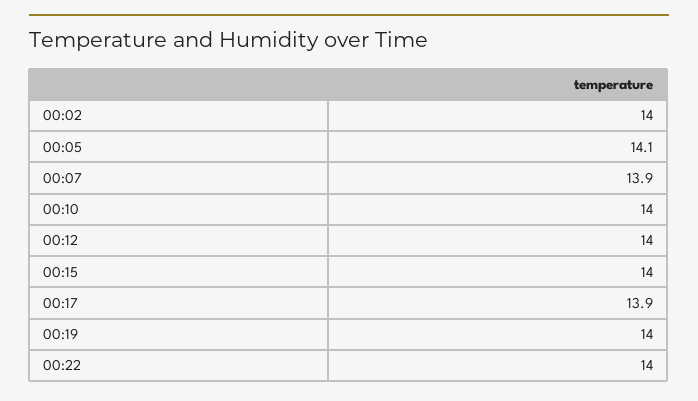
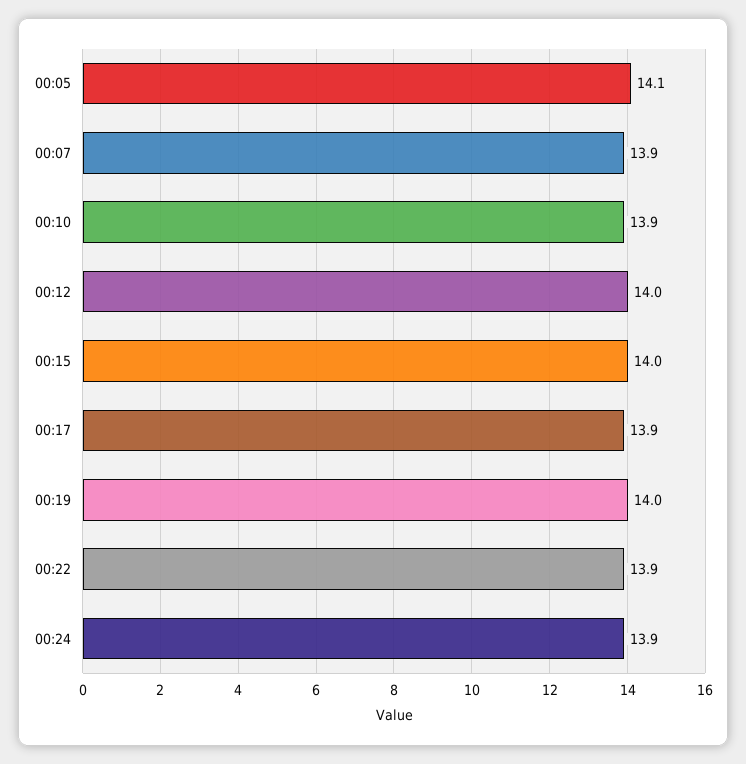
00:02: 14 -> none
00:10: 14 -> 13.9
00:22: 14 -> 13.9
00:24: none -> 13.9

